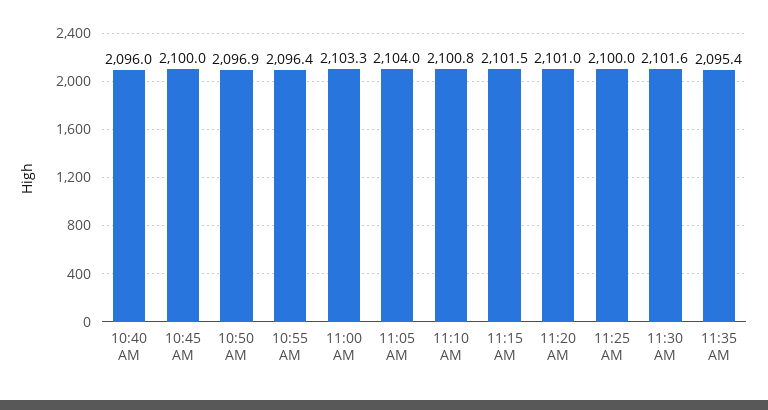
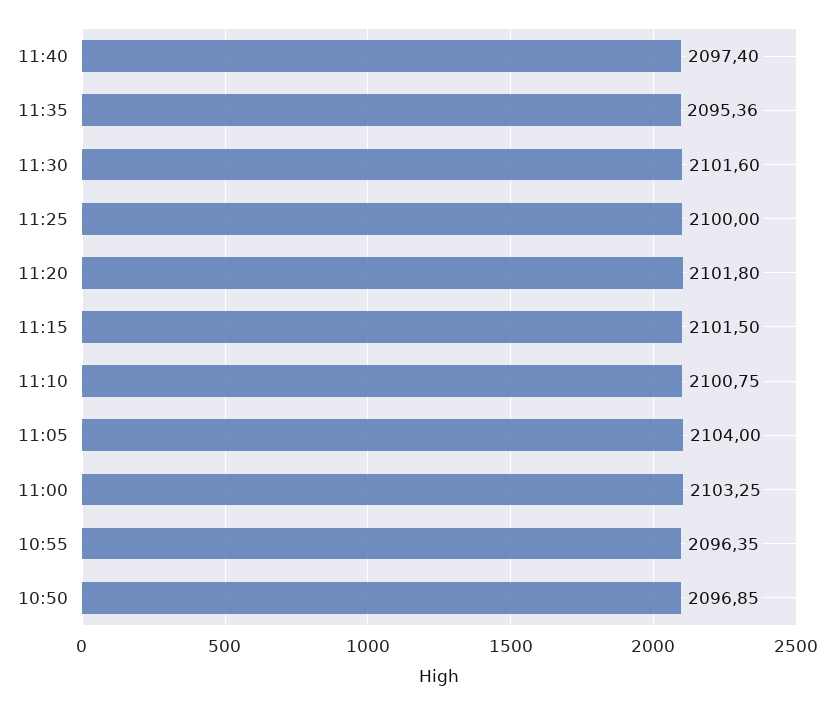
10:40 AM: 2096 -> none
10:45 AM: 2100 -> none
11:20 AM: 2101 -> 2101.8
11:40: none -> 2097.4

